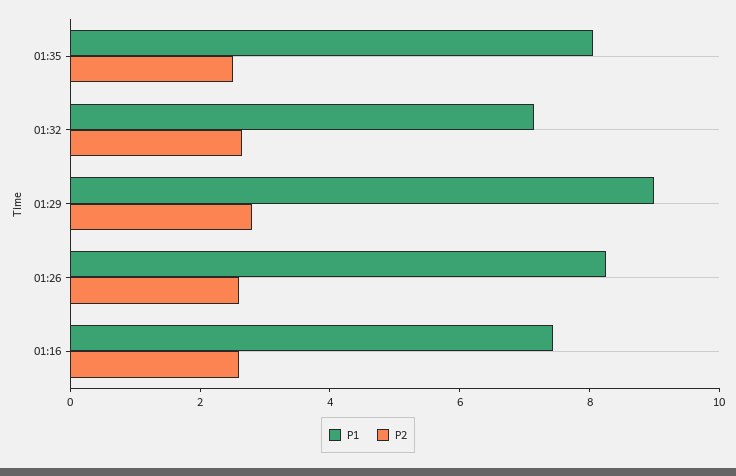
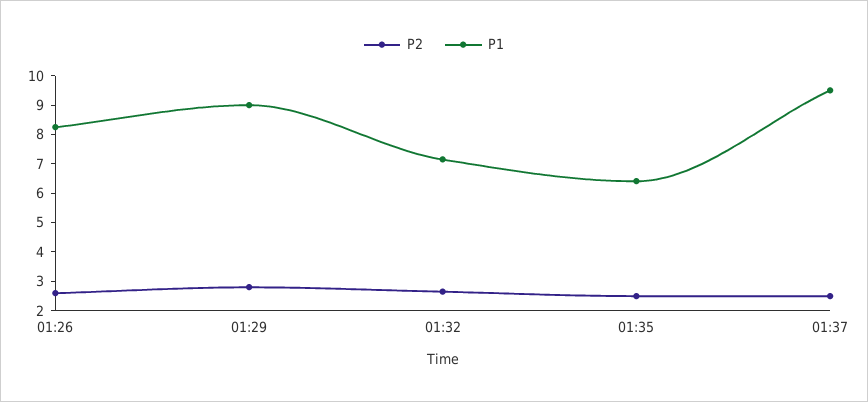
P1, 01:35: 8 -> 6.5
P1, 01:16: 7.5 -> none
P2, 01:16: 2.5 -> none
P2, 01:37: none -> 2.5
P1, 01:37: none -> 9.5

